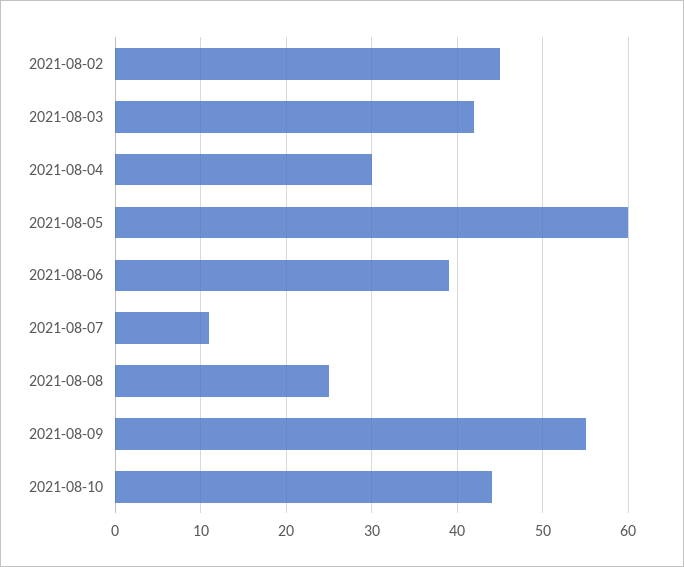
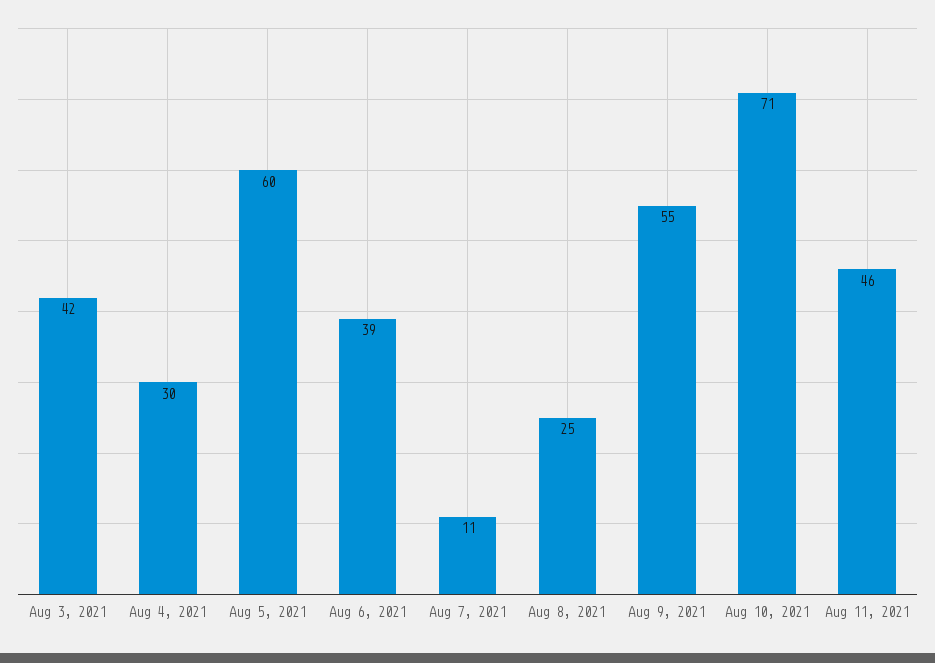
2021-08-02: 45 -> none
2021-08-10: 44 -> 71
Aug 11, 2021: none -> 46

